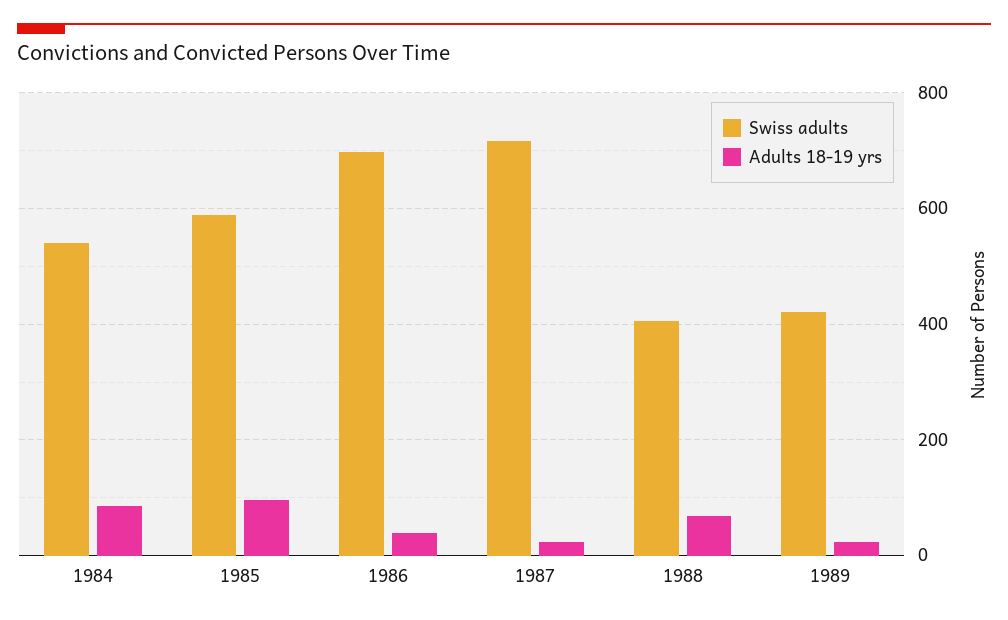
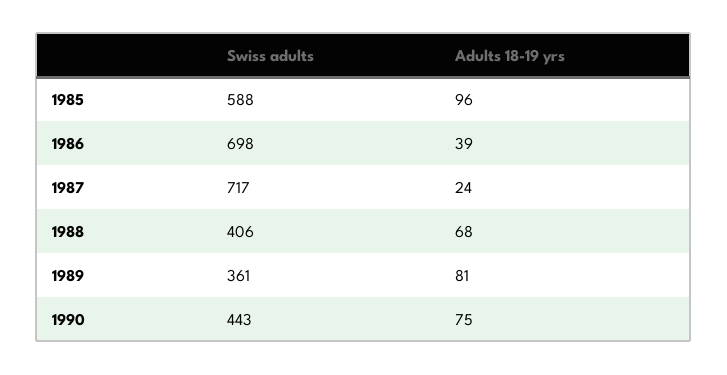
Swiss adults, 1984: 540 -> none
Adults 18-19 yrs, 1984: 80 -> none
Swiss adults, 1989: 420 -> 361
Adults 18-19 yrs, 1989: 20 -> 81
Swiss adults, 1990: none -> 443
Adults 18-19 yrs, 1990: none -> 75

